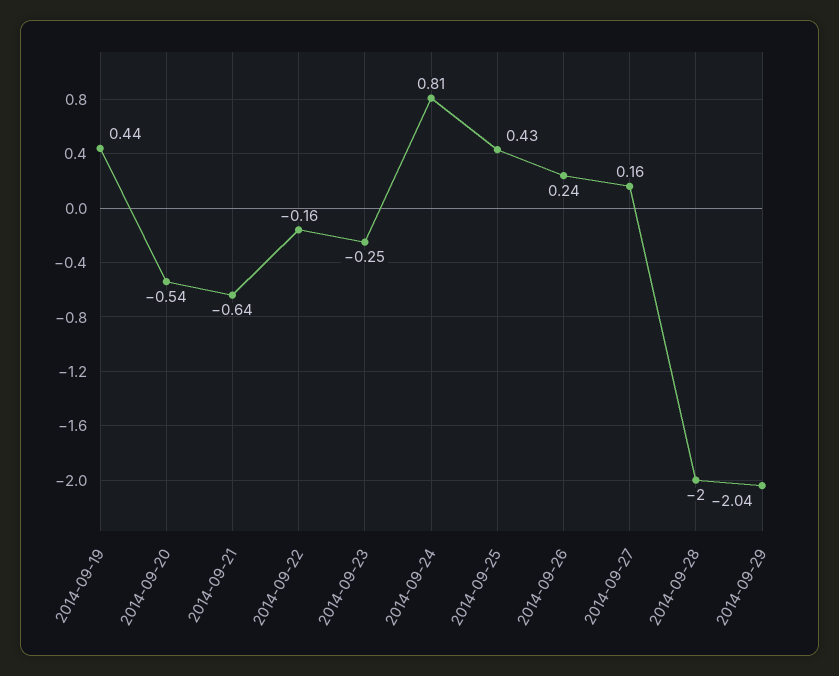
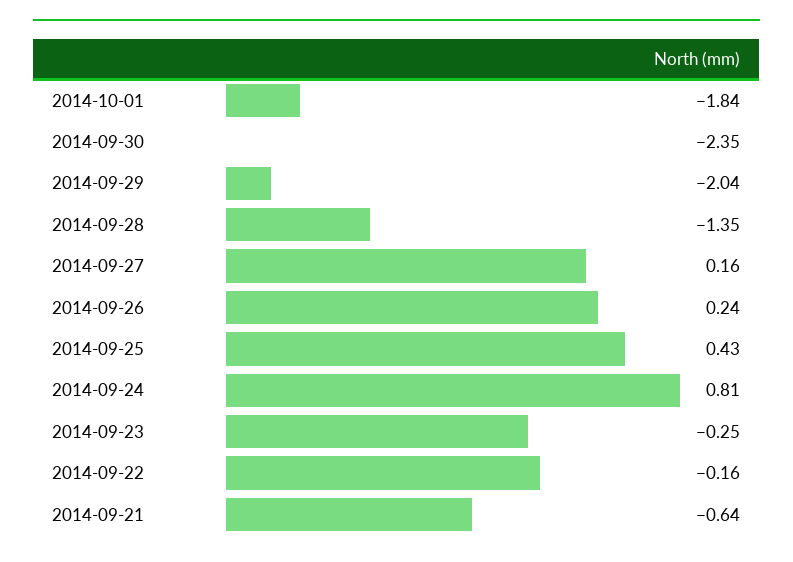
2014-09-19: 0.44 -> none
2014-09-20: -0.54 -> none
2014-09-28: -2 -> -1.35
2014-10-01: none -> -1.84
2014-09-30: none -> -2.35

